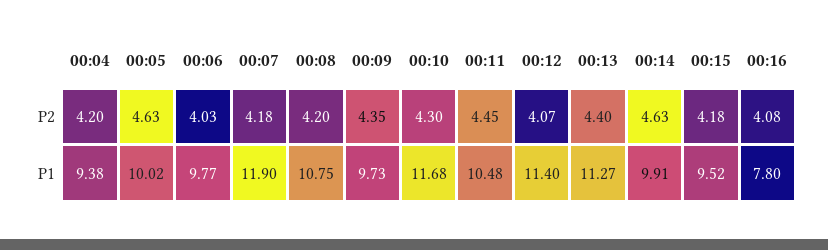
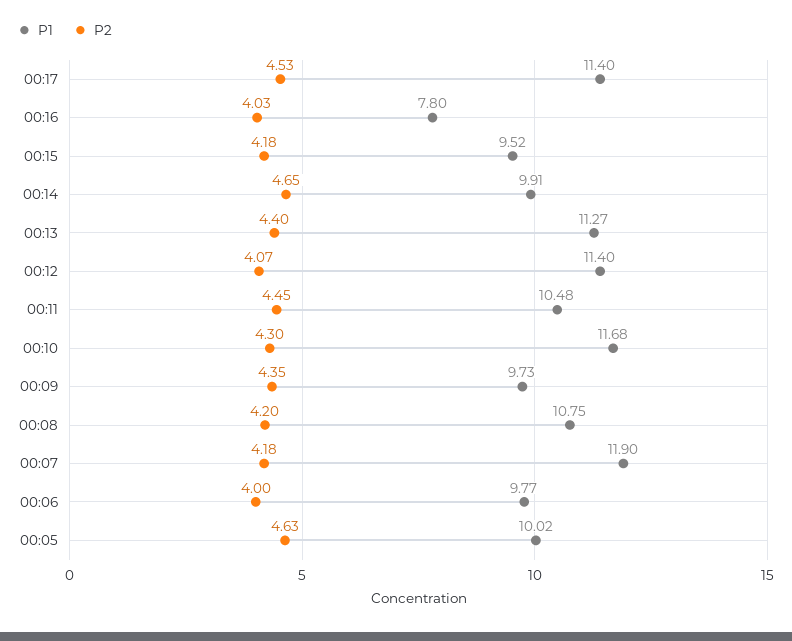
P2, 00:04: 4.2 -> none
P2, 00:06: 4.03 -> 4
P2, 00:14: 4.63 -> 4.65
P2, 00:16: 4.08 -> 4.03
P1, 00:04: 9.38 -> none
P1, 00:17: none -> 11.4
P2, 00:17: none -> 4.53

